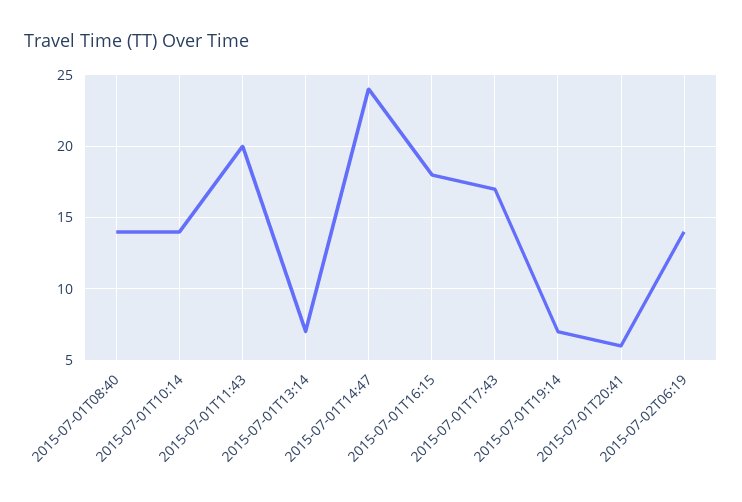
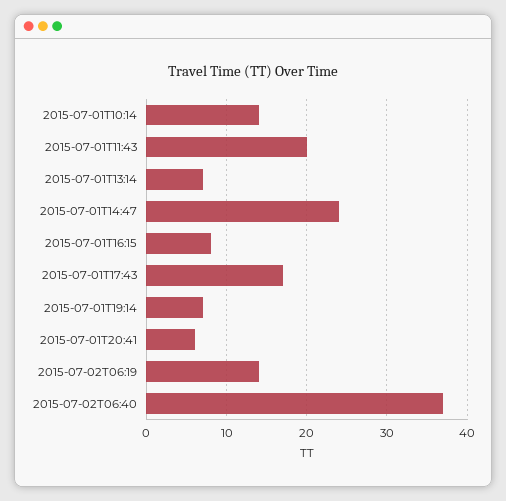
2015-07-01T08:40: 14 -> none
2015-07-01T16:15: 18 -> 8
2015-07-02T06:40: none -> 37

